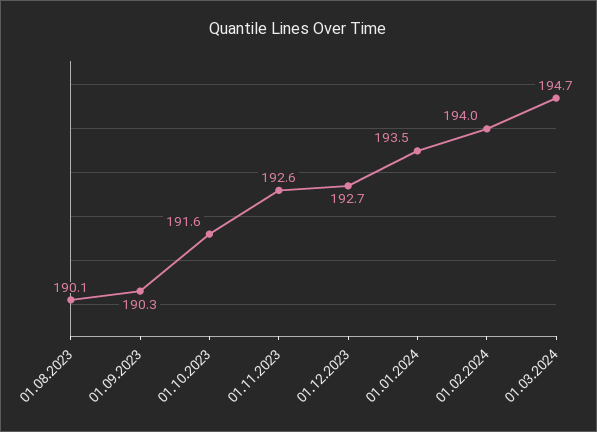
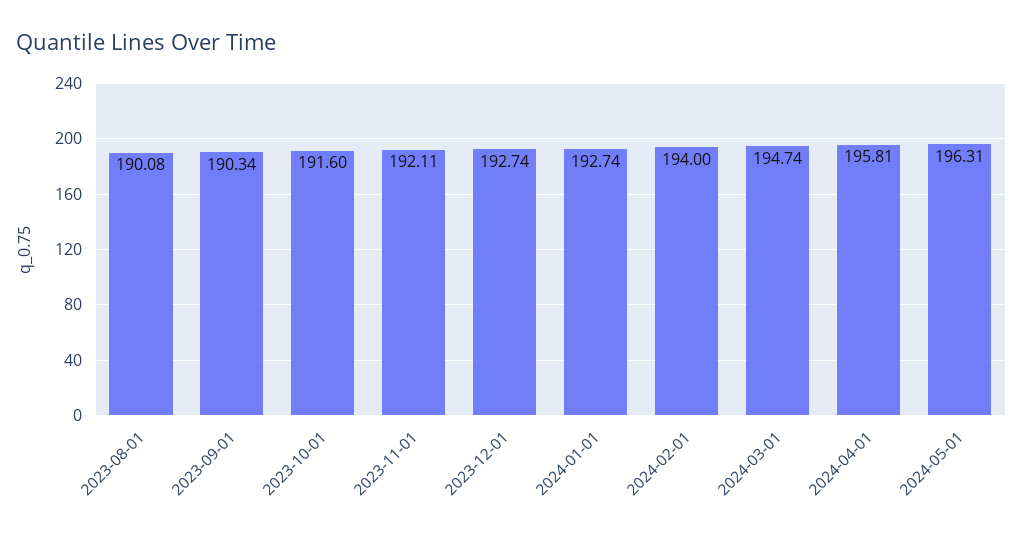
01.11.2023: 192.6 -> 192.11
01.01.2024: 193.5 -> 192.74
2024-04-01: none -> 195.81
2024-05-01: none -> 196.31

